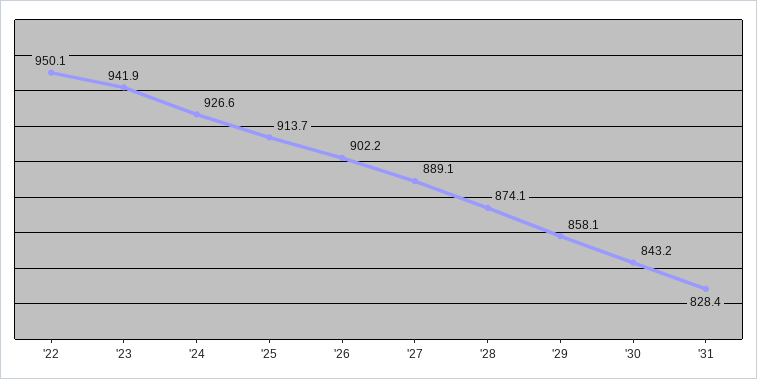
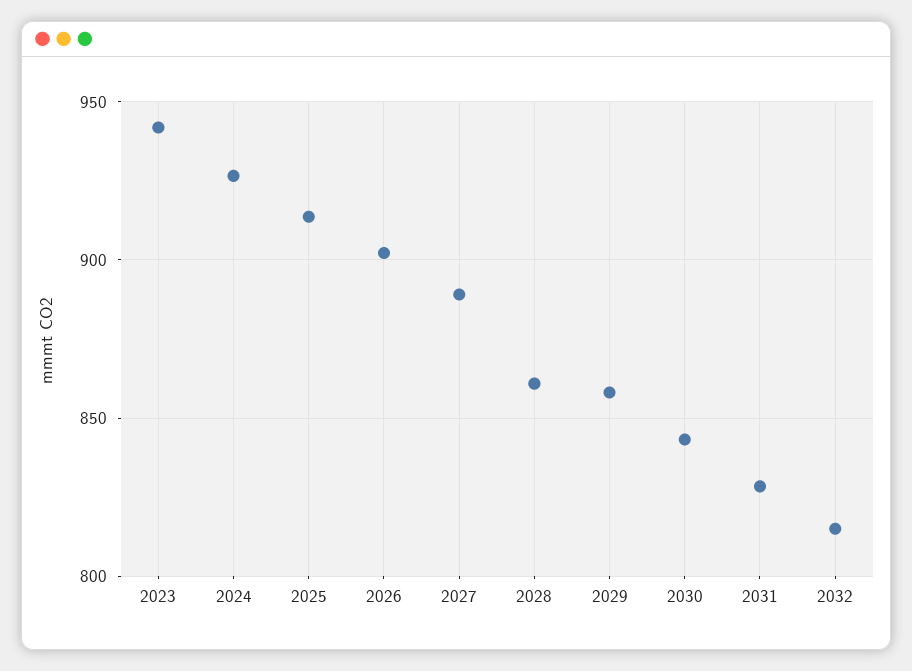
'22: 950.1 -> none
'28: 874.1 -> 860
2032: none -> 815

